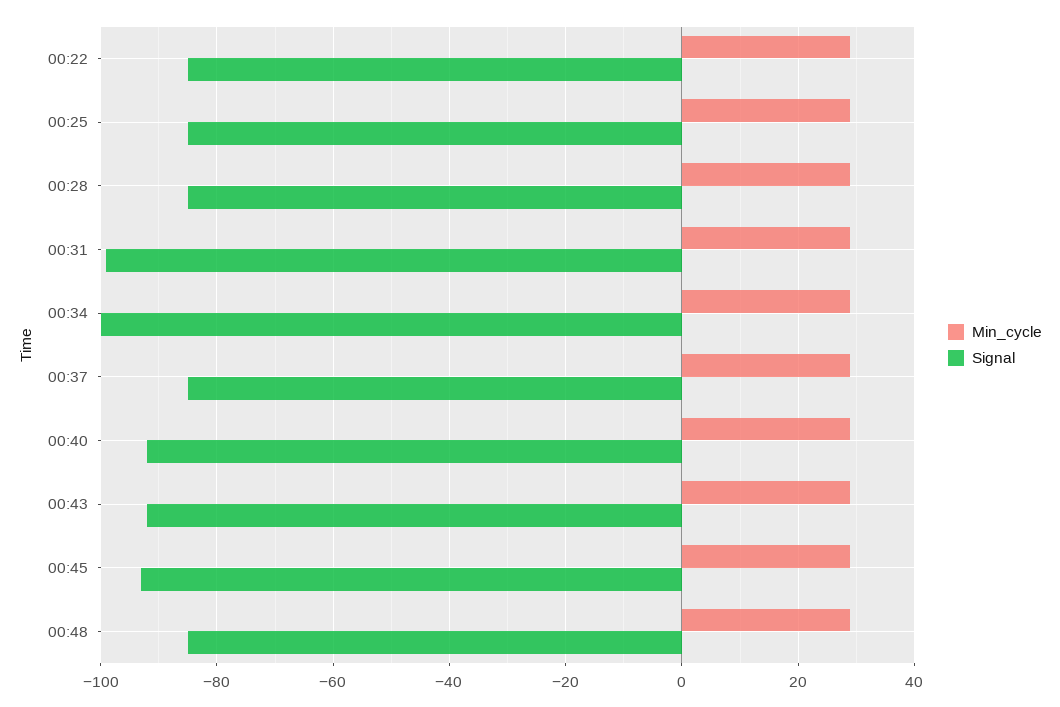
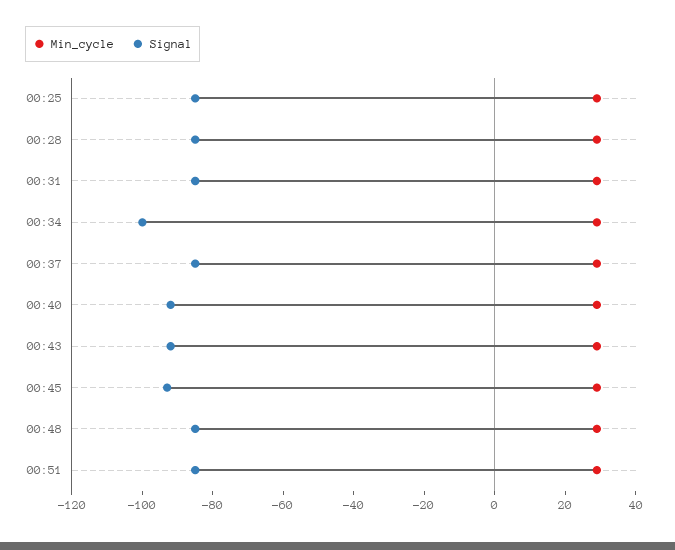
Min_cycle, 00:22: 30 -> none
Signal, 00:22: -85 -> none
Signal, 00:31: -100 -> -85
Min_cycle, 00:51: none -> 30
Signal, 00:51: none -> -85

